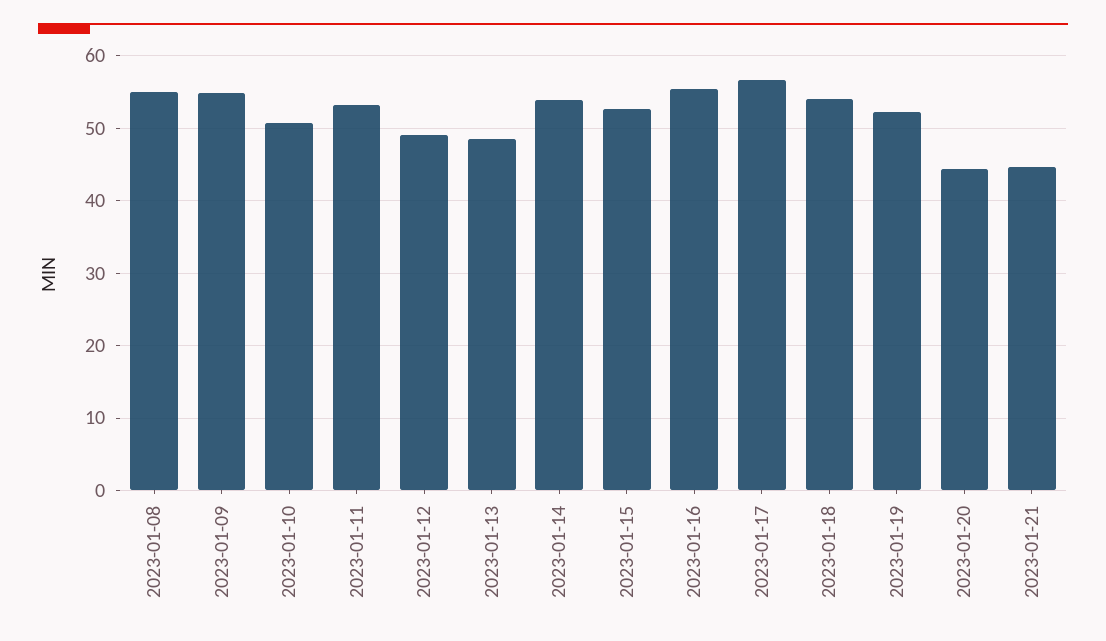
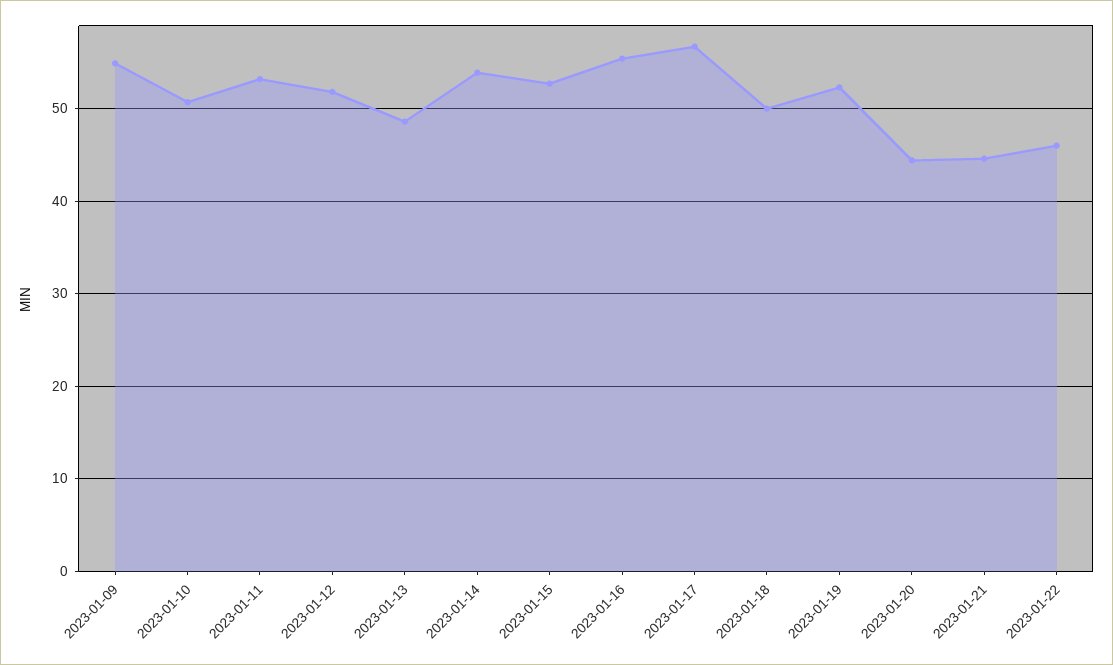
2023-01-08: 55 -> none
2023-01-12: 49 -> 52
2023-01-18: 54 -> 50
2023-01-22: none -> 46

